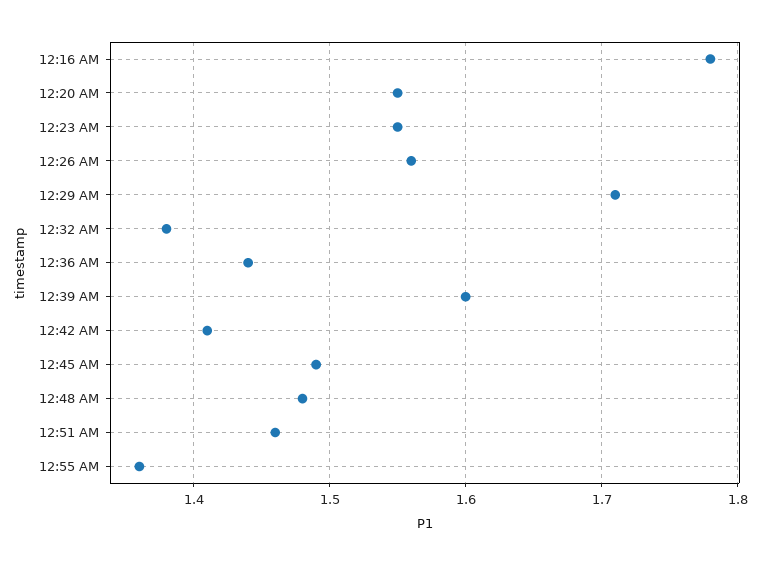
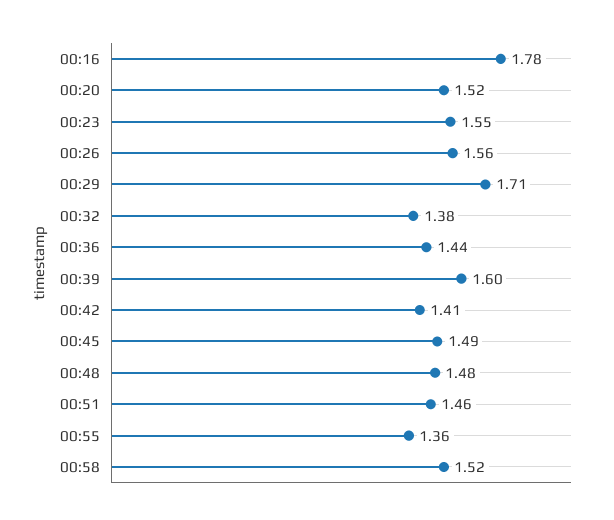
12:20 AM: 1.55 -> 1.52
00:58: none -> 1.52

